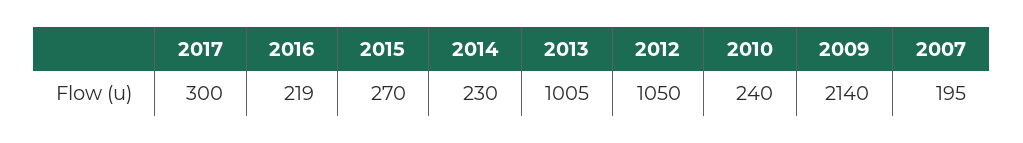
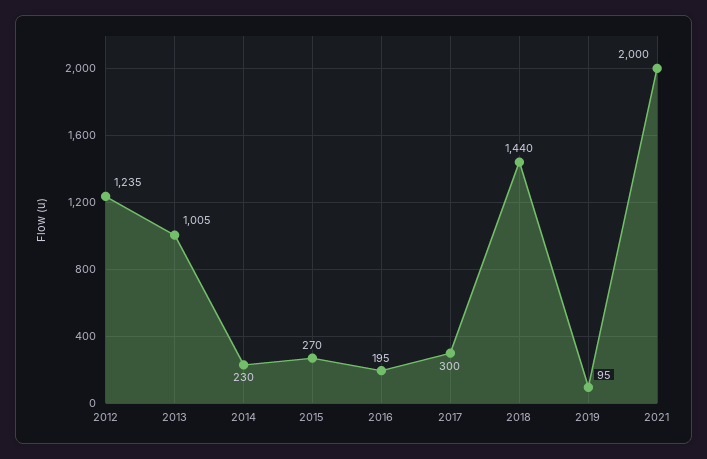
2016: 219 -> 195
2012: 1050 -> 1235
2010: 240 -> none
2009: 2140 -> none
2007: 195 -> none
2018: none -> 1440
2019: none -> 95
2021: none -> 2000

